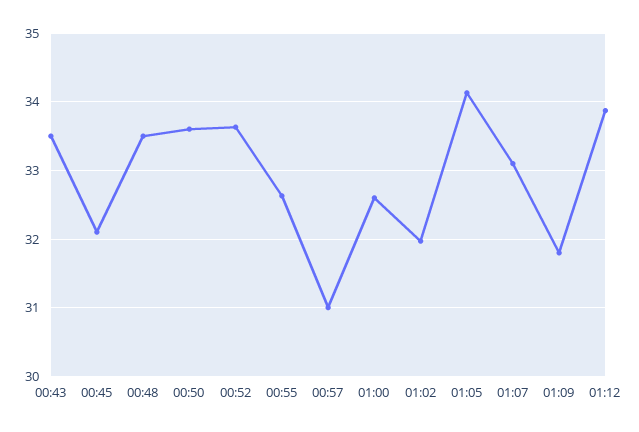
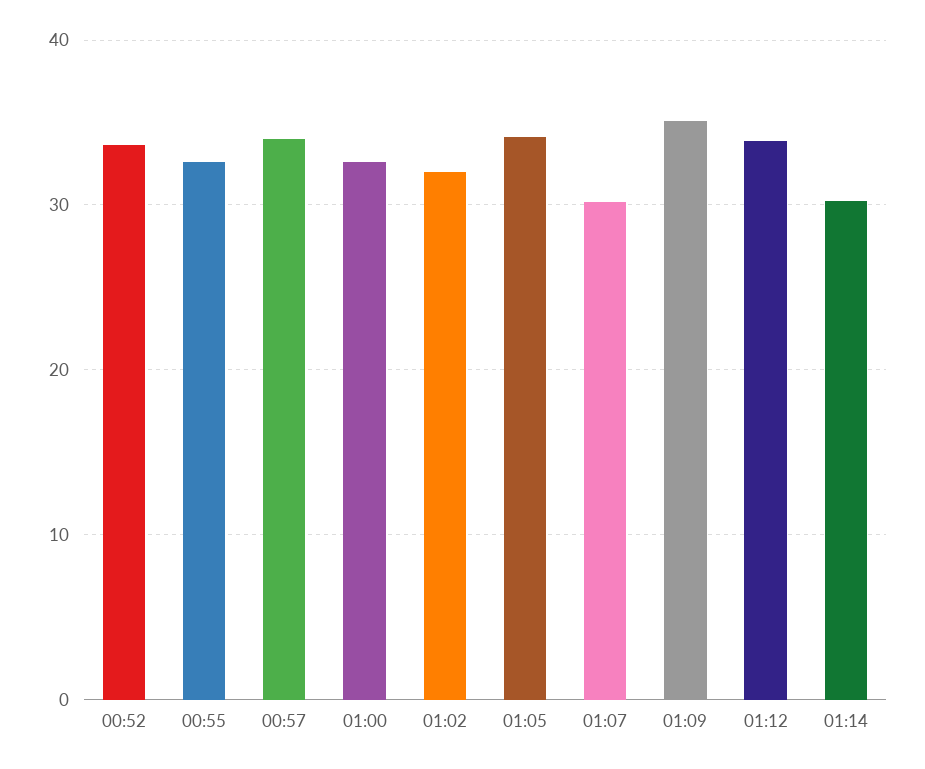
00:43: 33.5 -> none
00:45: 32.1 -> none
00:48: 33.5 -> none
00:50: 33.6 -> none
00:57: 31 -> 34
01:07: 33.1 -> 30
01:09: 31.8 -> 35
01:14: none -> 30

